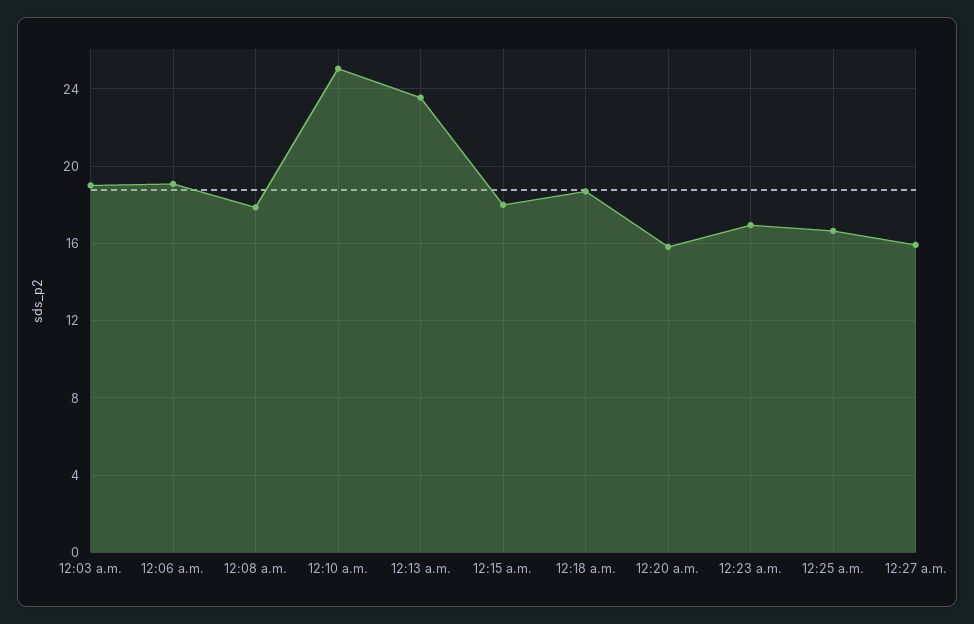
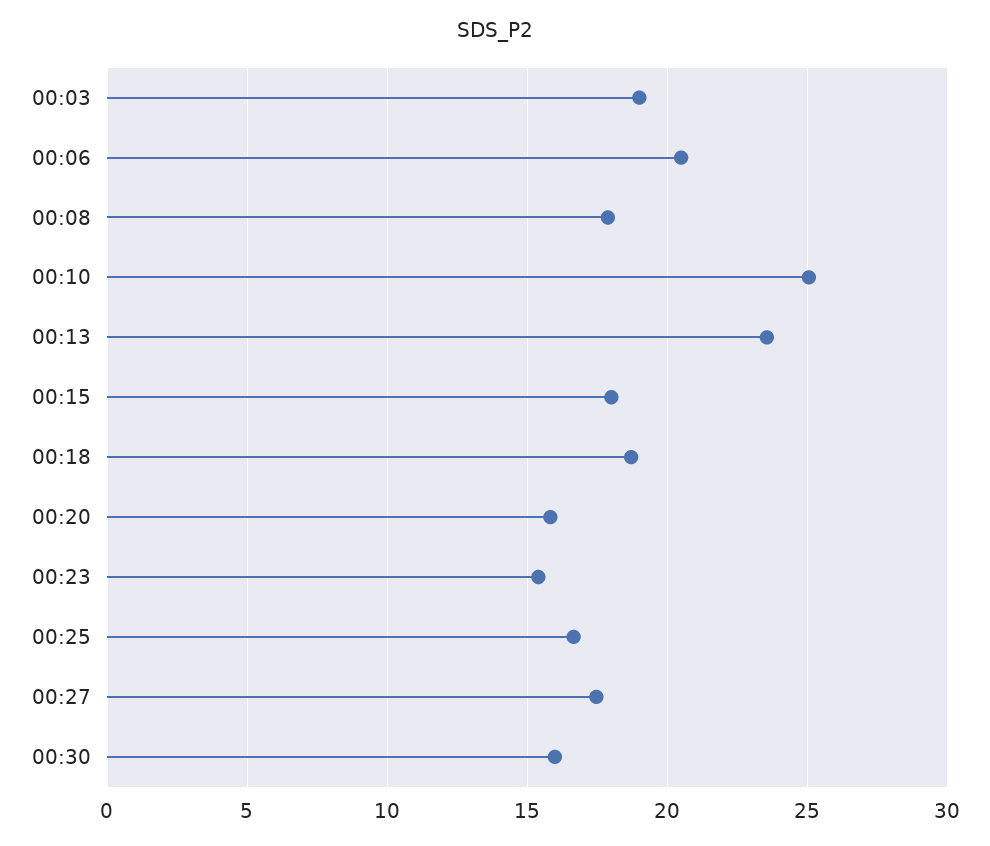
12:06 a.m.: 19 -> 20.5
12:23 a.m.: 17 -> 15.5
12:27 a.m.: 16 -> 17.5
00:30: none -> 16

